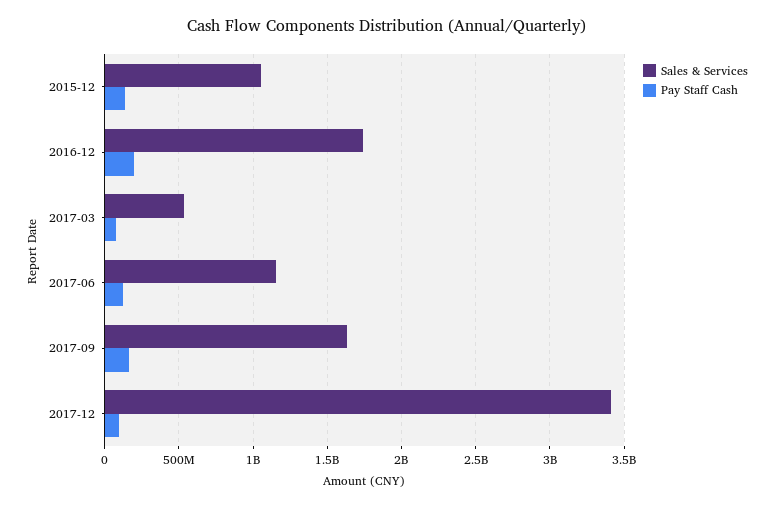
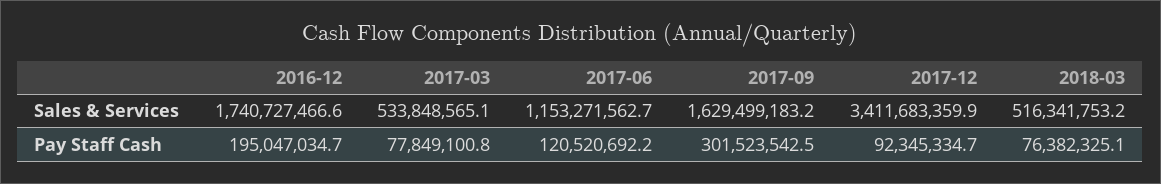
Sales & Services, 2015-12: 1050000000 -> none
Pay Staff Cash, 2015-12: 150000000 -> none
Pay Staff Cash, 2017-09: 150000000 -> 301523542.5
Sales & Services, 2018-03: none -> 516341753.2
Pay Staff Cash, 2018-03: none -> 76382325.1

